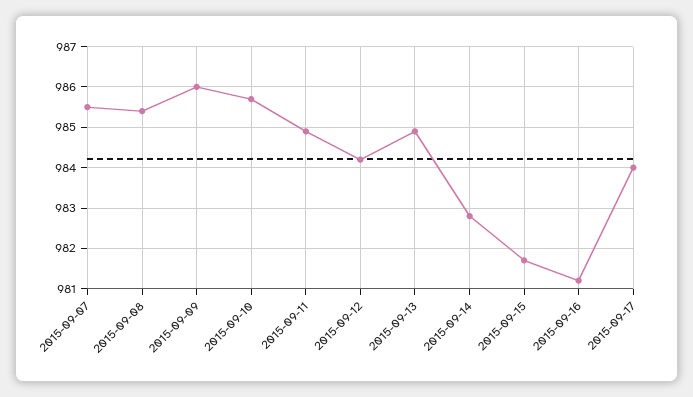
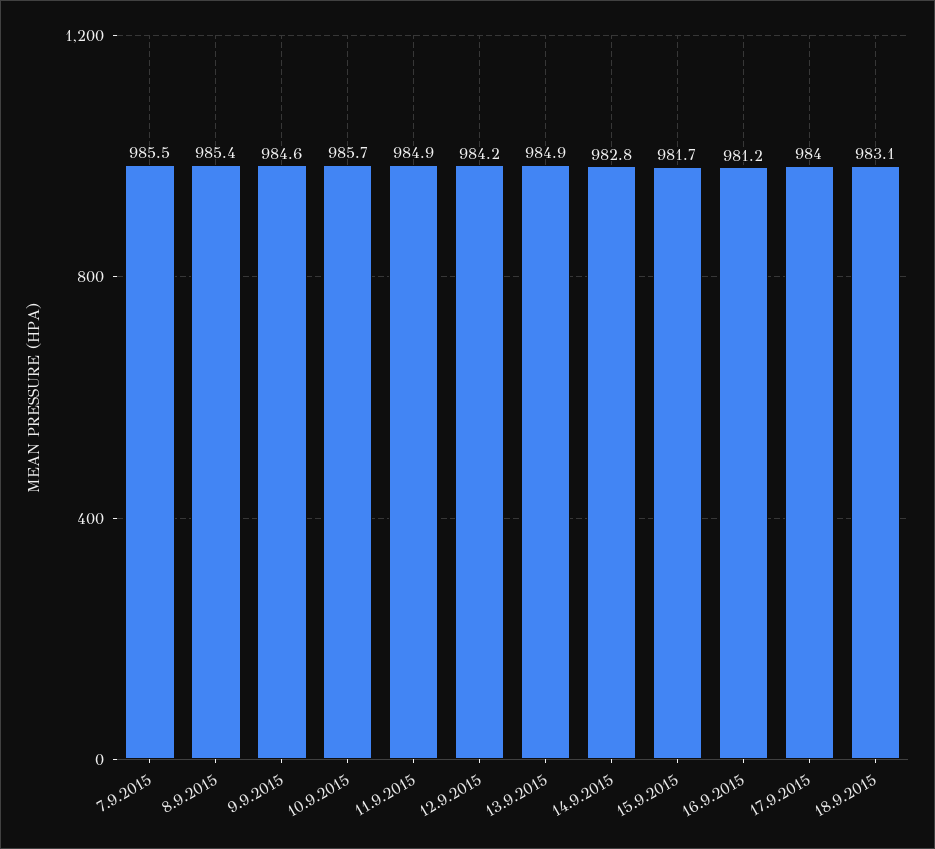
2015-09-09: 986 -> 984.6
18.9.2015: none -> 983.1

